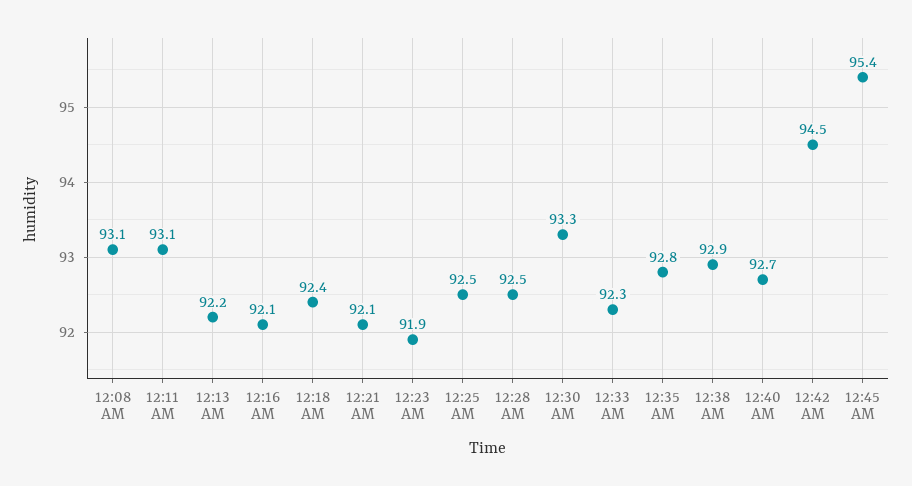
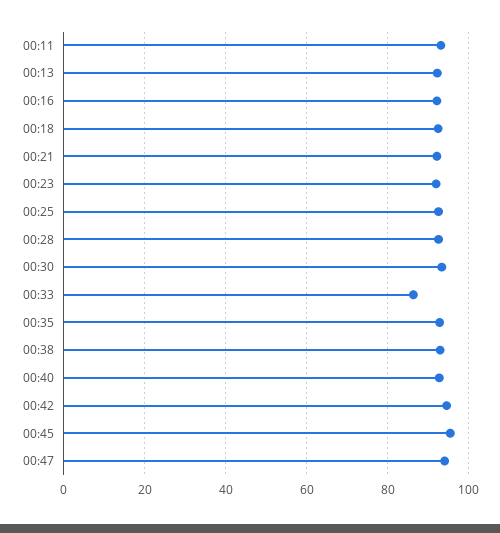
12:08 AM: 93.1 -> none
12:33 AM: 92.3 -> 86
00:47: none -> 94

